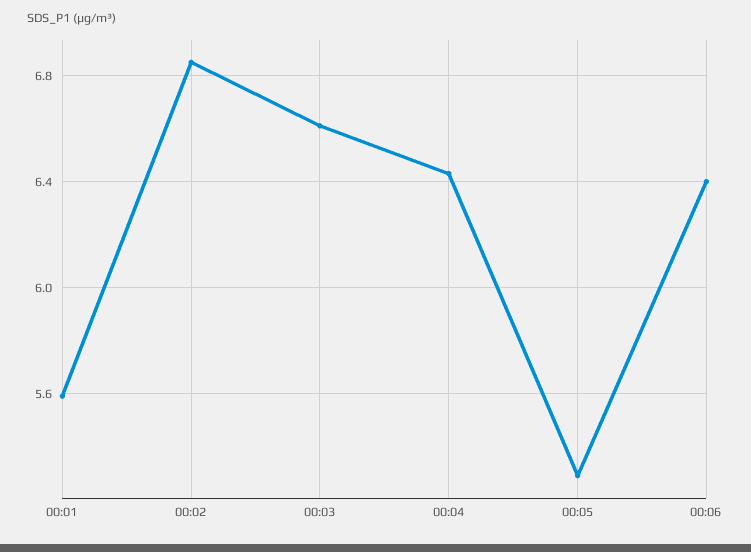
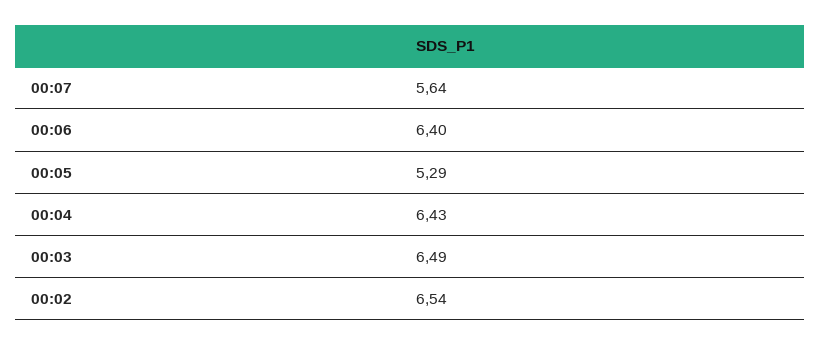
00:01: 5.6 -> none
00:02: 6.85 -> 6.54
00:03: 6.6 -> 6.49
00:07: none -> 5.64

